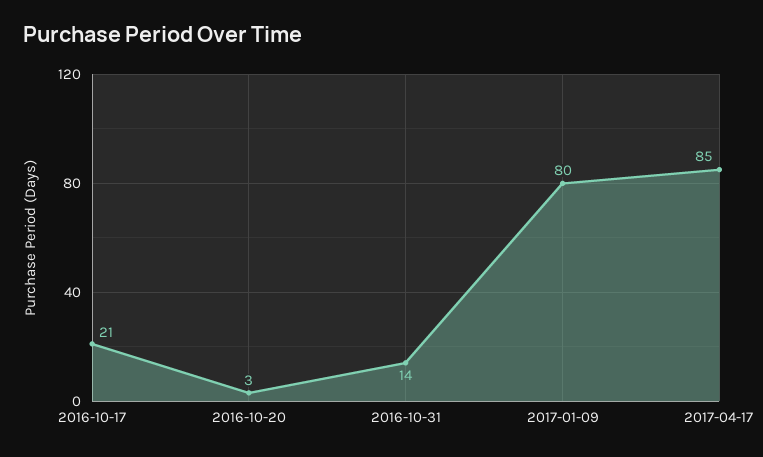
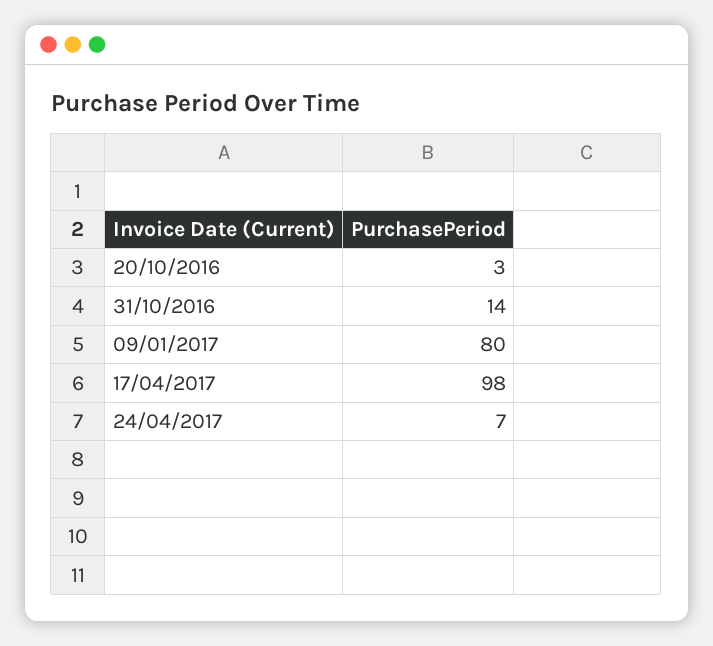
2016-10-17: 21 -> none
2017-04-17: 85 -> 98
24/04/2017: none -> 7

